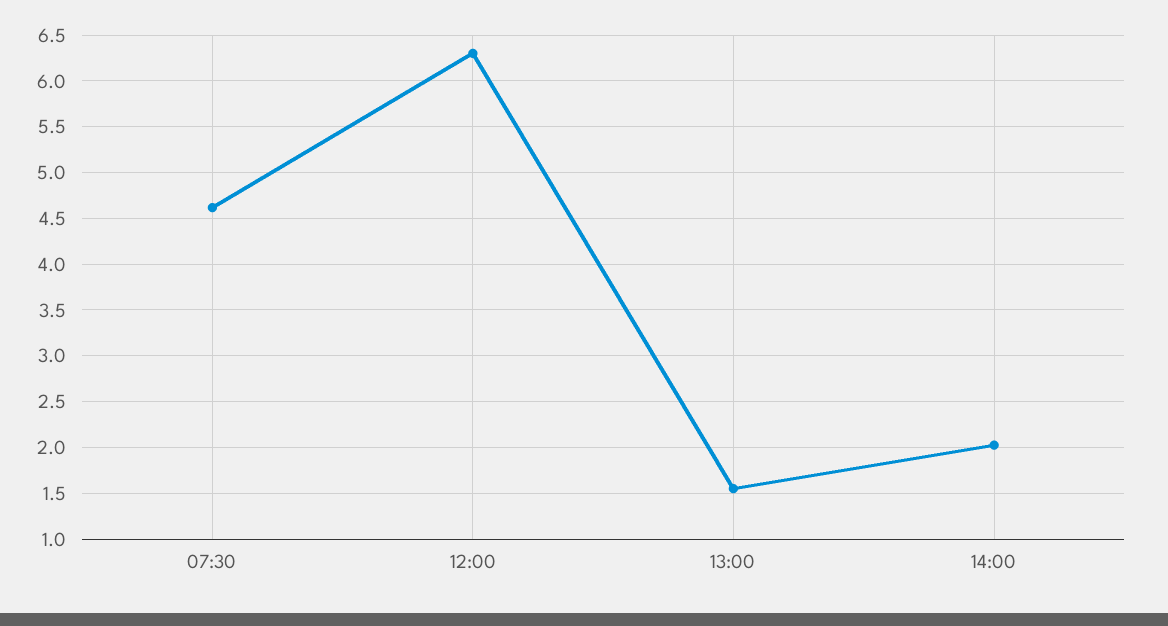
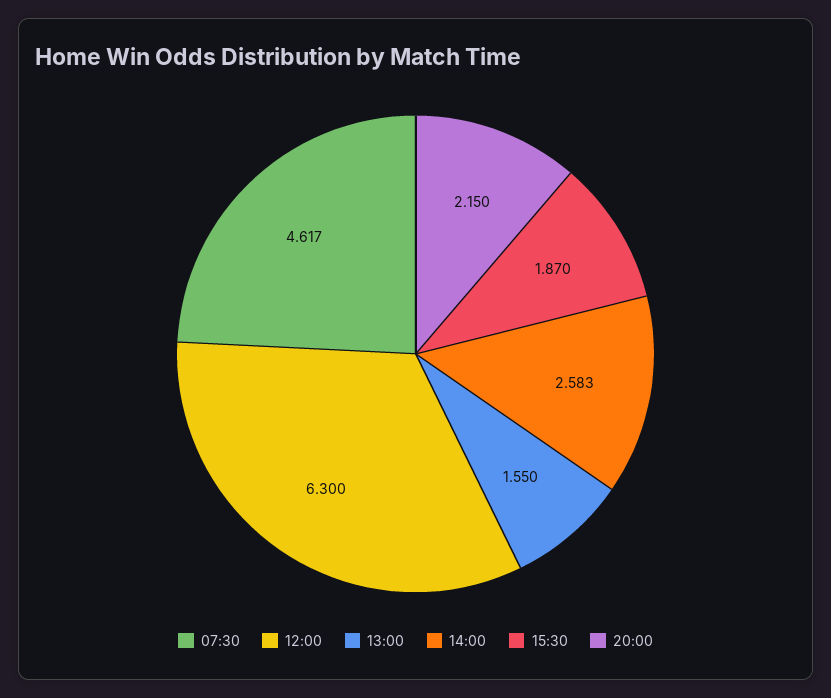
14:00: 2 -> 2.583
15:30: none -> 1.87
20:00: none -> 2.15

